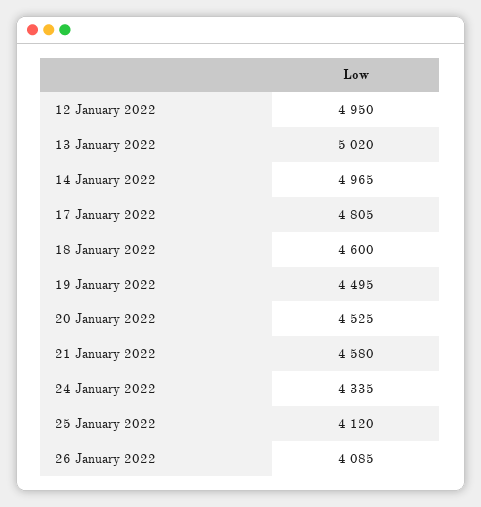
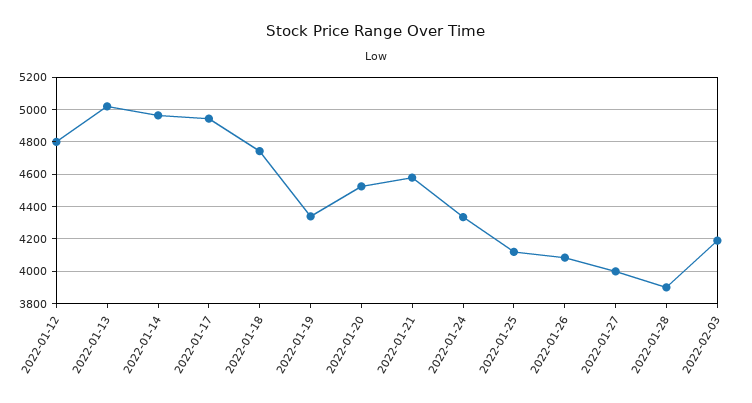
12 January 2022: 4950 -> 4800
17 January 2022: 4805 -> 4950
18 January 2022: 4600 -> 4750
19 January 2022: 4495 -> 4350
2022-01-27: none -> 4000
2022-01-28: none -> 3900
2022-02-03: none -> 4200

